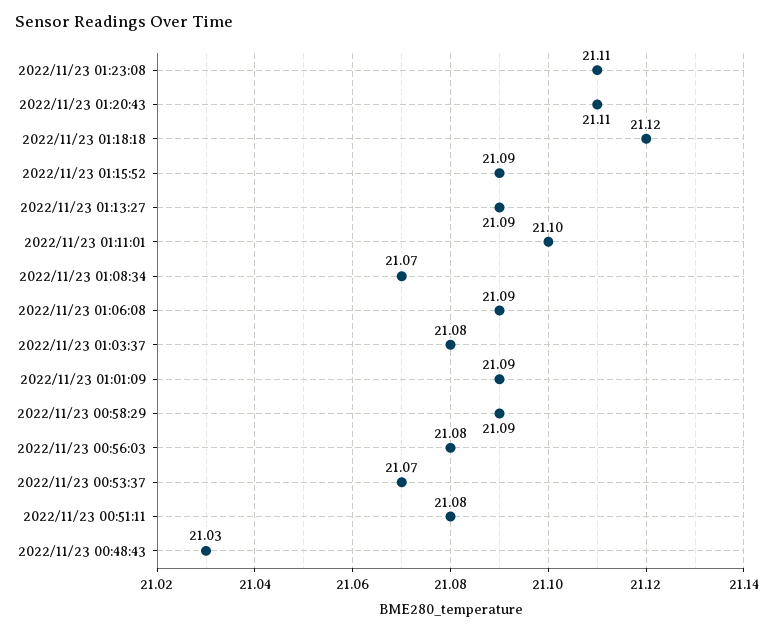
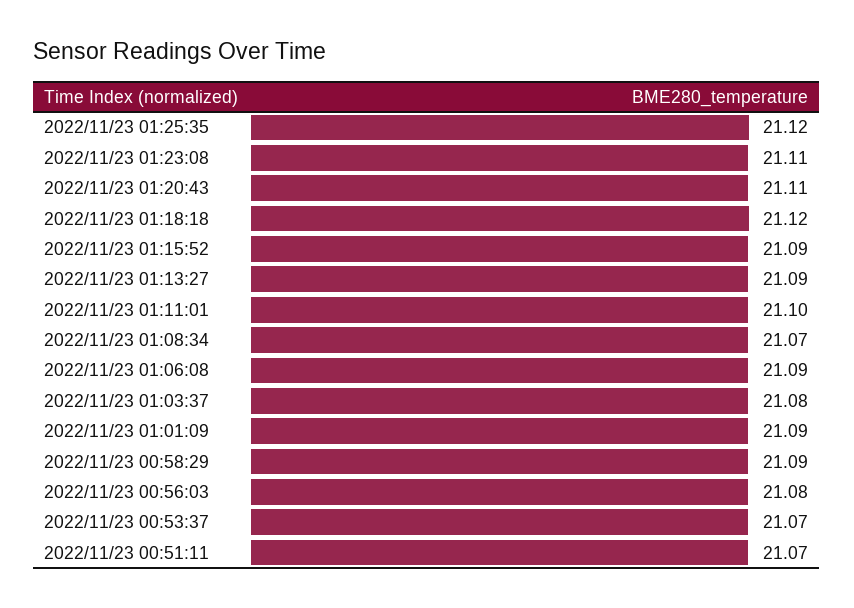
2022/11/23 00:51:11: 21.08 -> 21.07
2022/11/23 00:48:43: 21.03 -> none
2022/11/23 01:25:35: none -> 21.12

